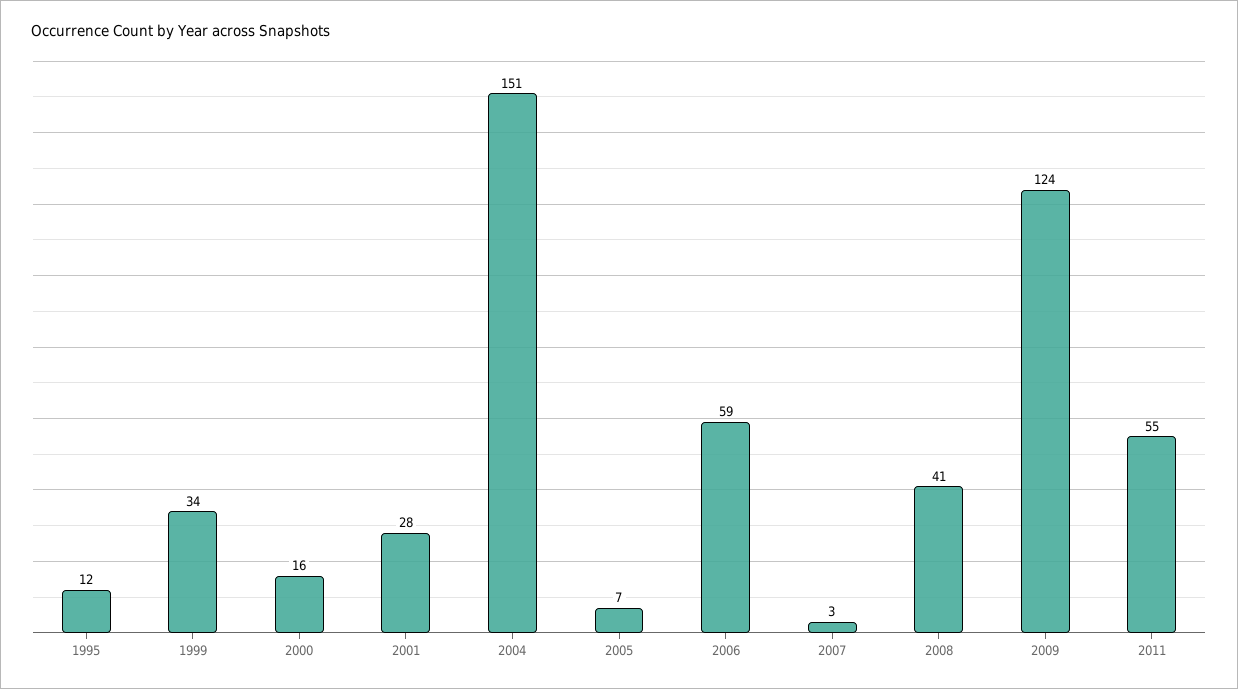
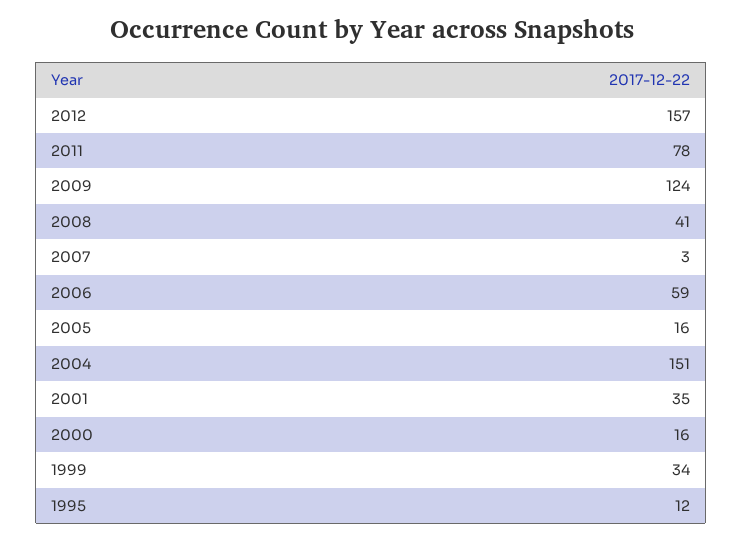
2001: 28 -> 35
2005: 7 -> 16
2011: 55 -> 78
2012: none -> 157

